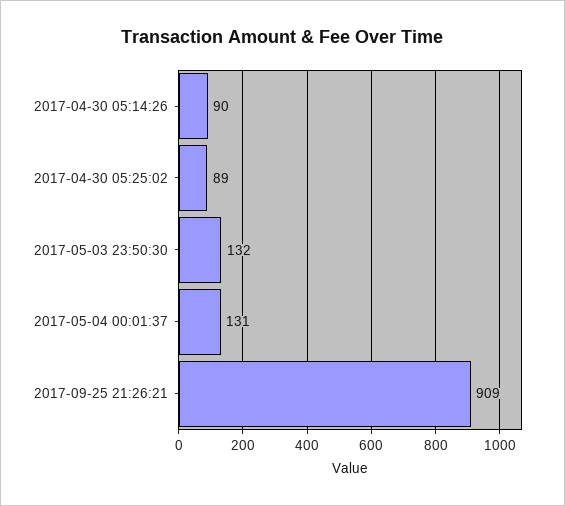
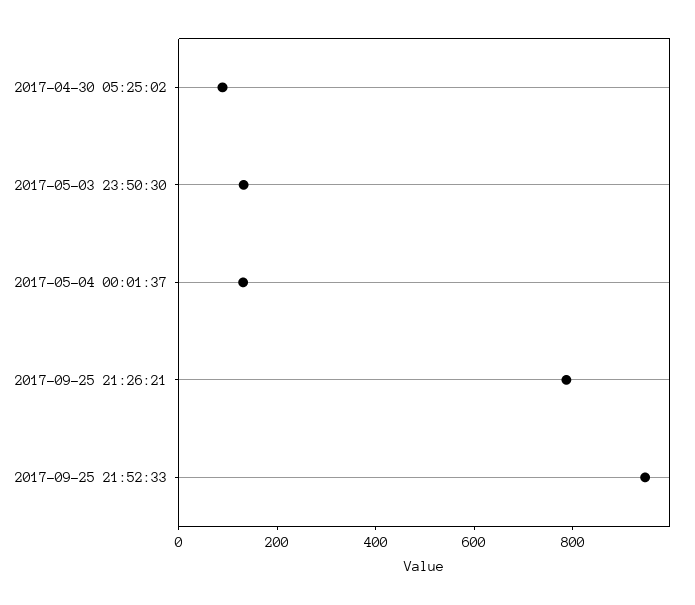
2017-04-30 05:14:26: 90 -> none
2017-09-25 21:26:21: 909 -> 800
2017-09-25 21:52:33: none -> 950

